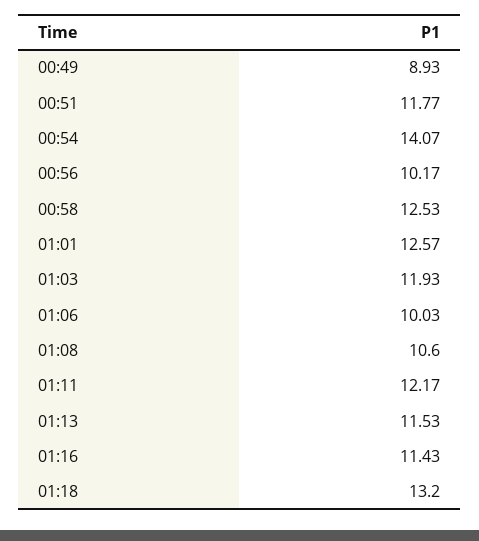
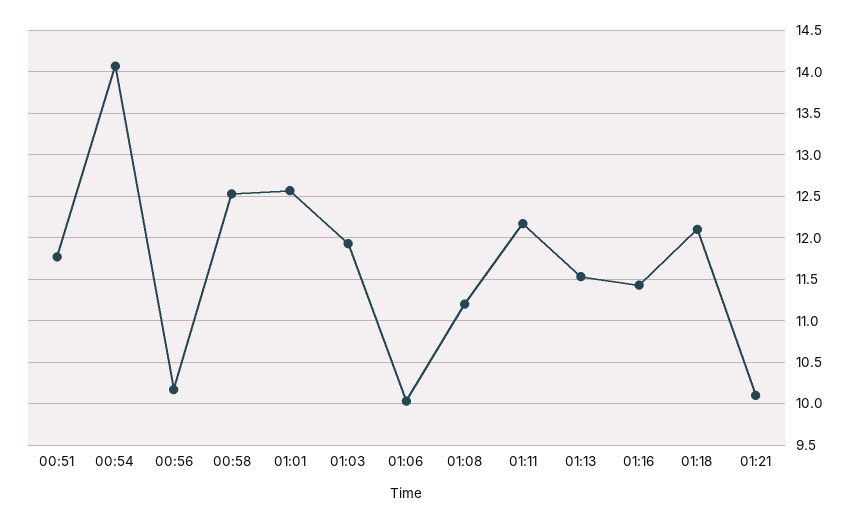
00:49: 8.93 -> none
01:08: 10.6 -> 11.2
01:18: 13.2 -> 12.1
01:21: none -> 10.1

